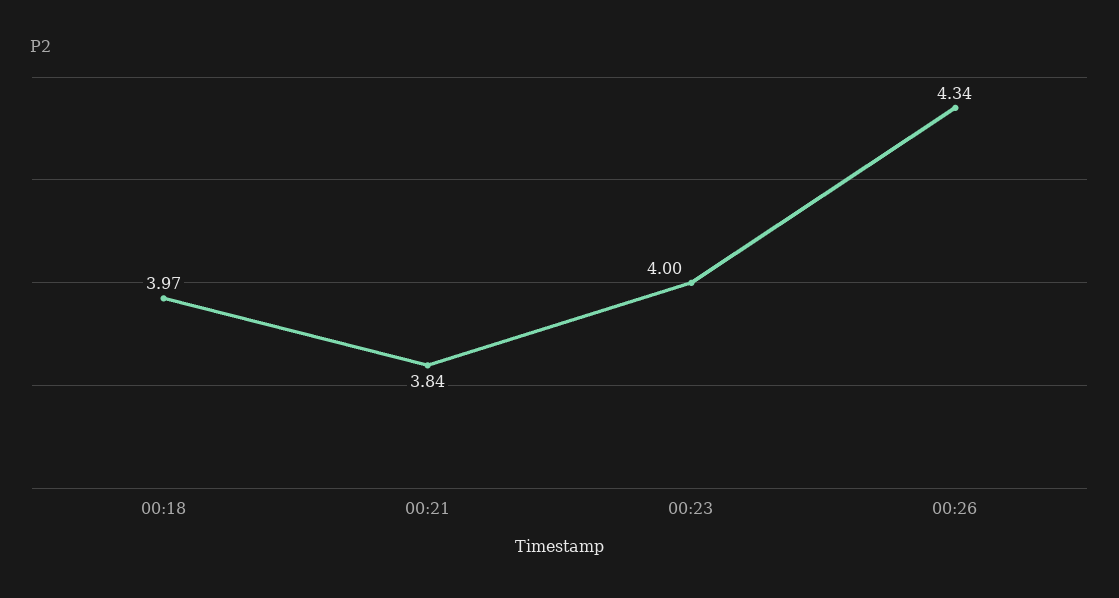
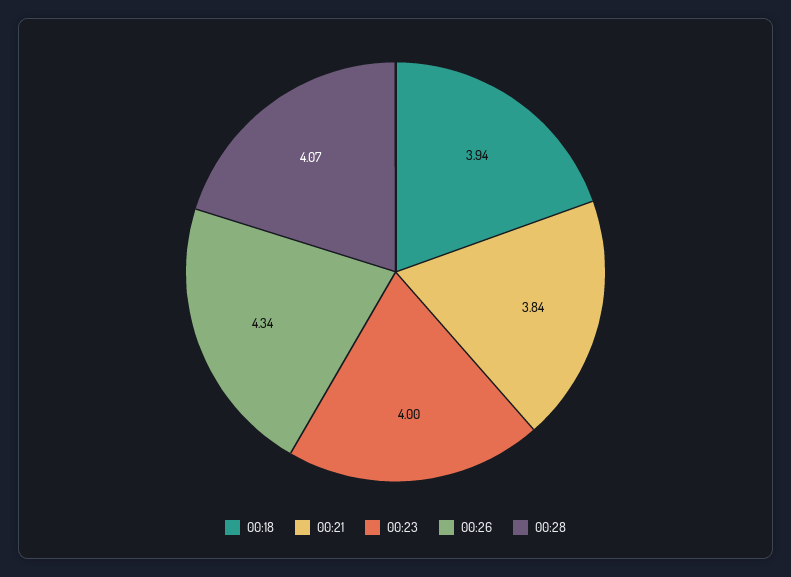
00:18: 3.97 -> 3.94
00:28: none -> 4.07

